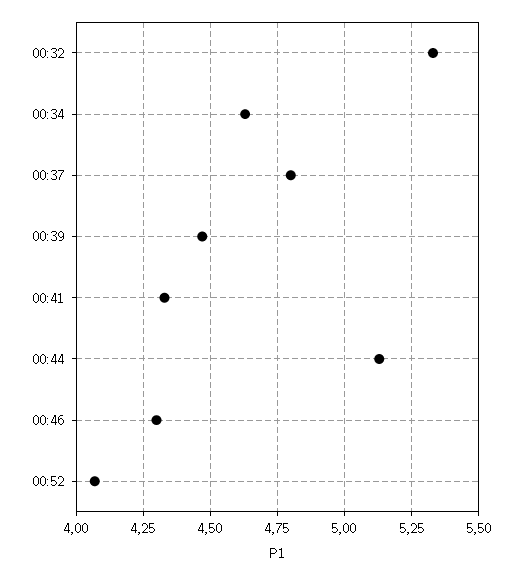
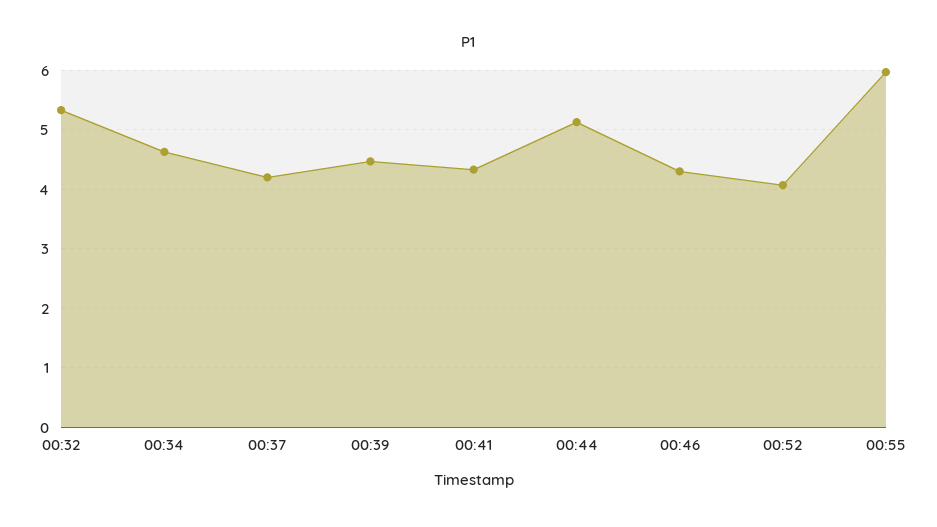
00:37: 4.8 -> 4.2
00:55: none -> 6

